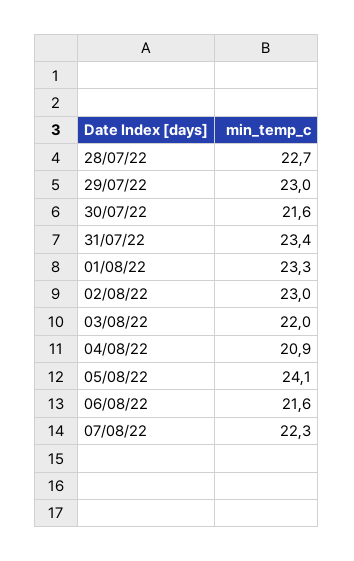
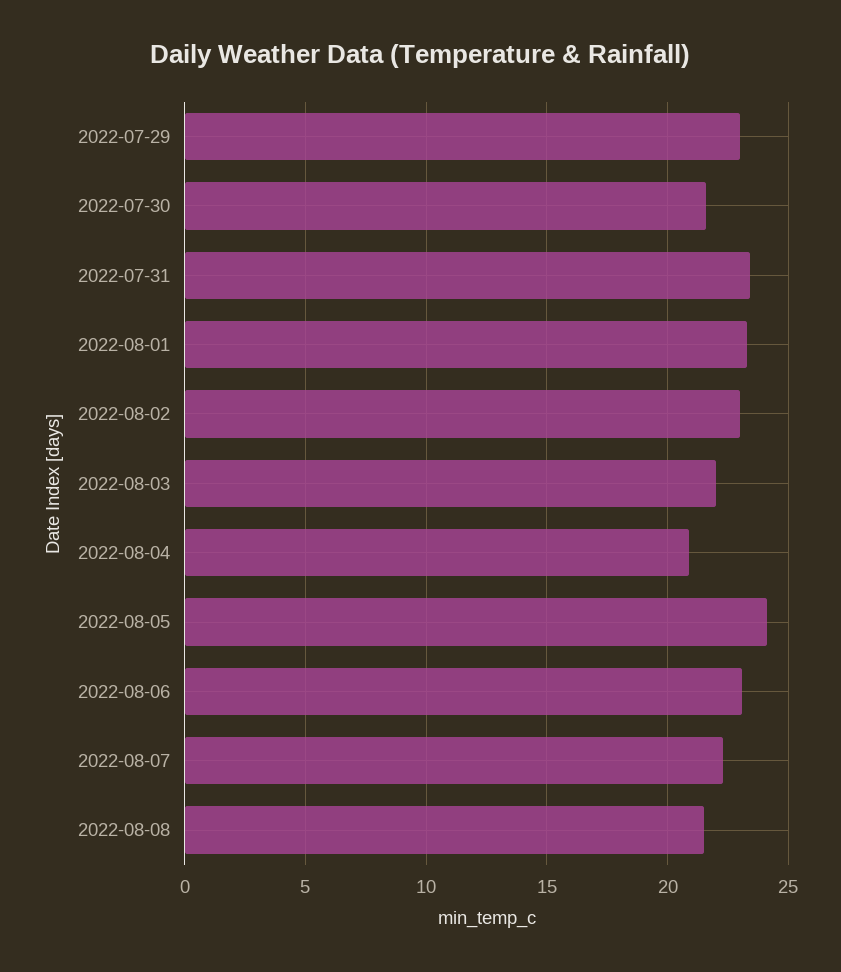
28/07/22: 22.7 -> none
06/08/22: 21.6 -> 23
2022-08-08: none -> 21.5

